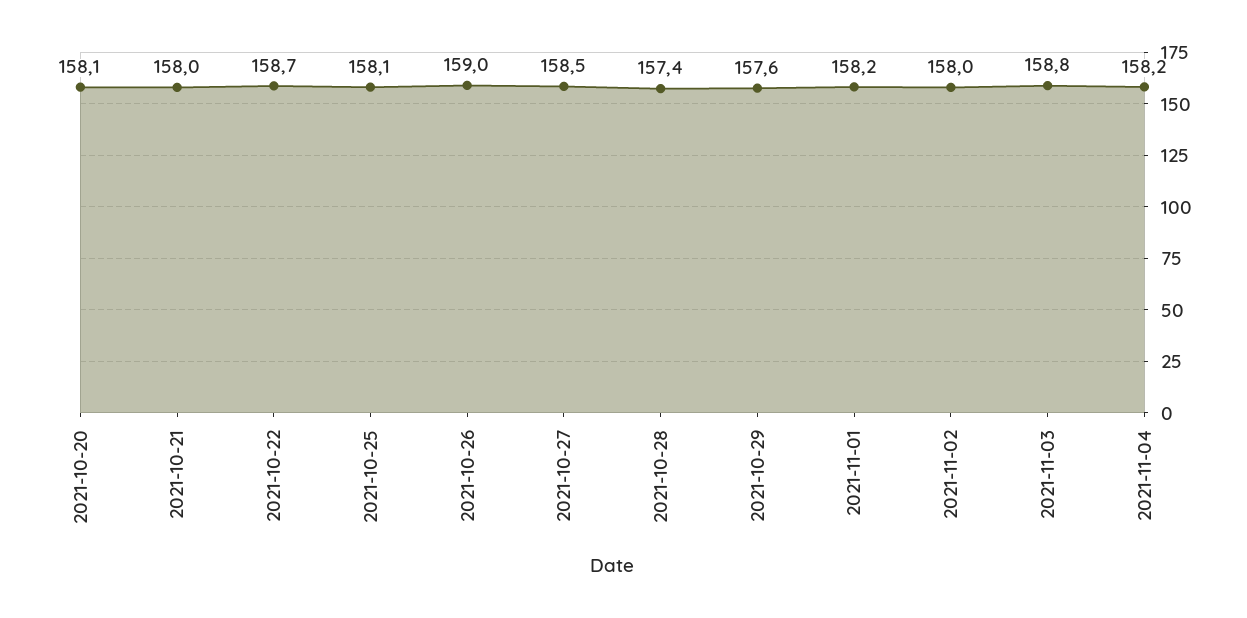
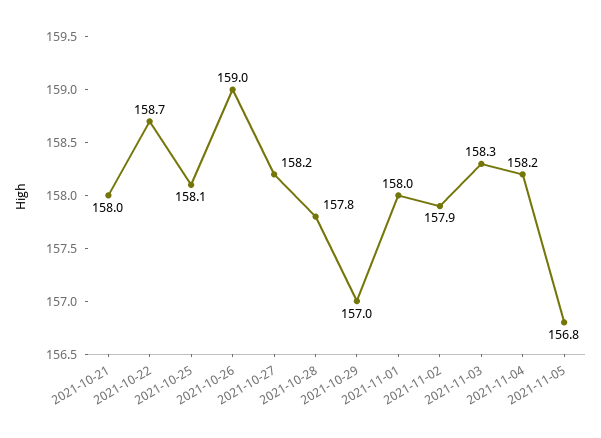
2021-10-20: 158.1 -> none
2021-10-27: 158.5 -> 158.2
2021-10-28: 157.4 -> 157.8
2021-10-29: 157.6 -> 157
2021-11-01: 158.2 -> 158
2021-11-02: 158 -> 157.9
2021-11-03: 158.8 -> 158.3
2021-11-05: none -> 156.8

